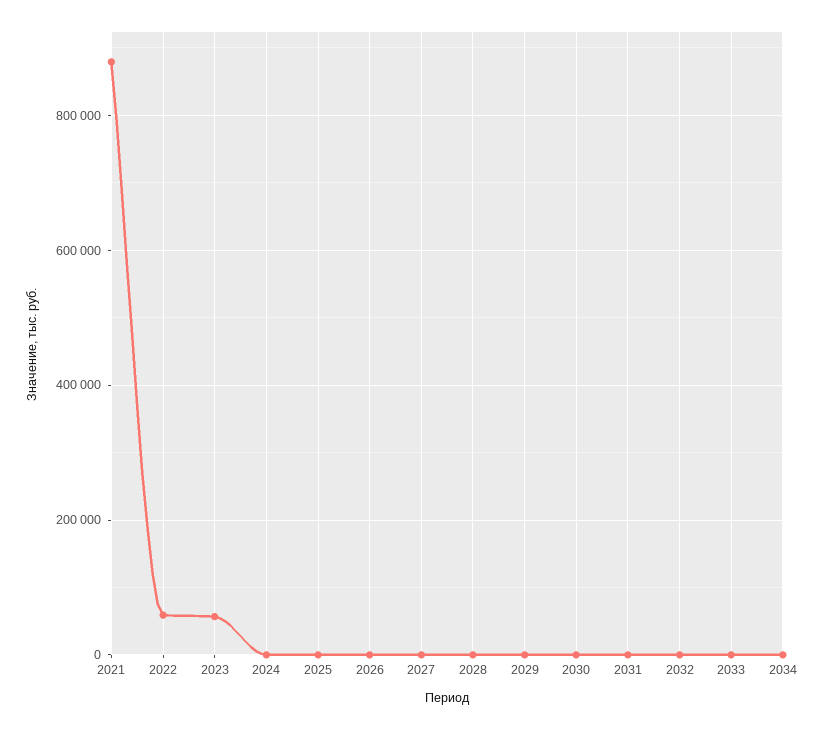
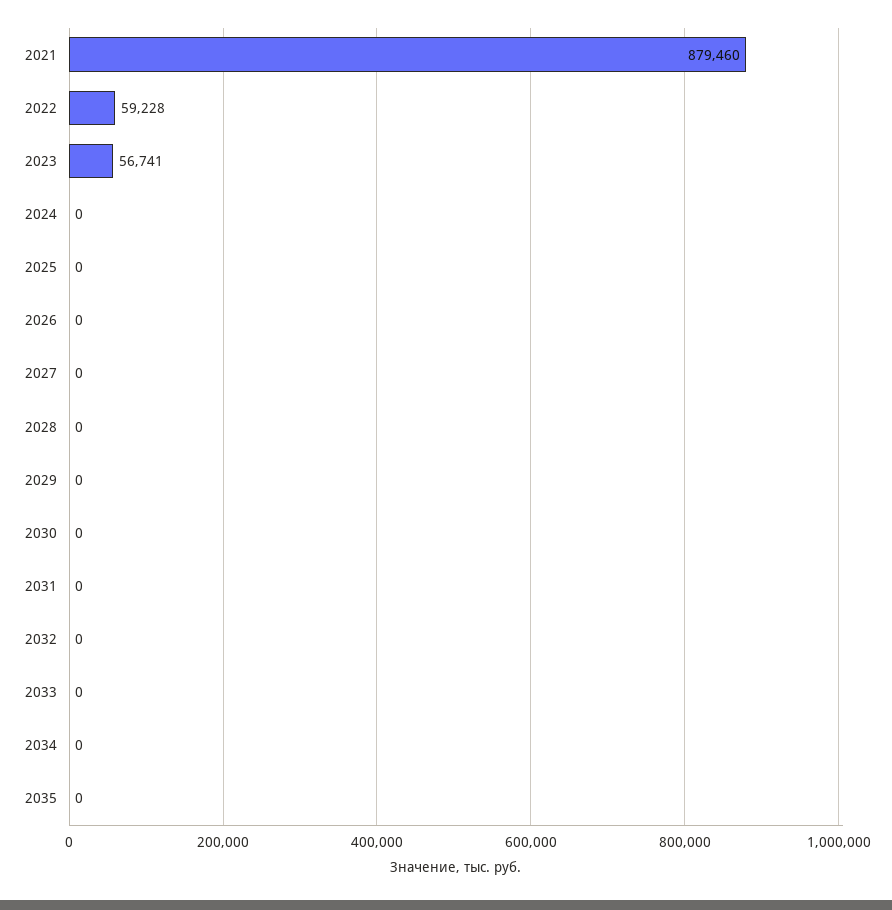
2035: none -> 0

